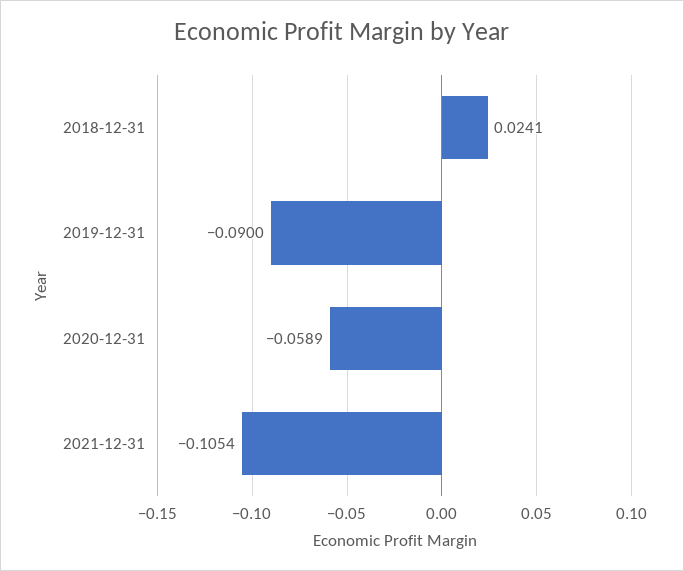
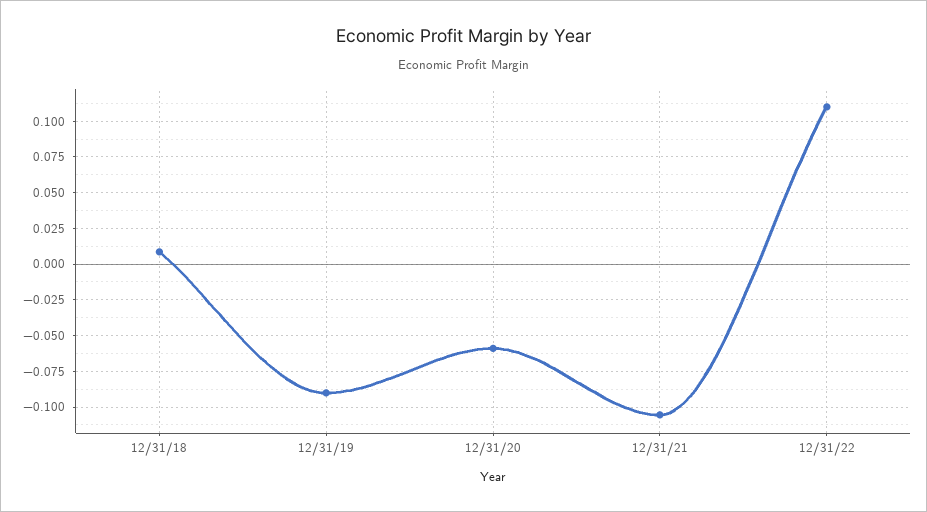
2018-12-31: 0.0241 -> 0.01
12/31/22: none -> 0.11

